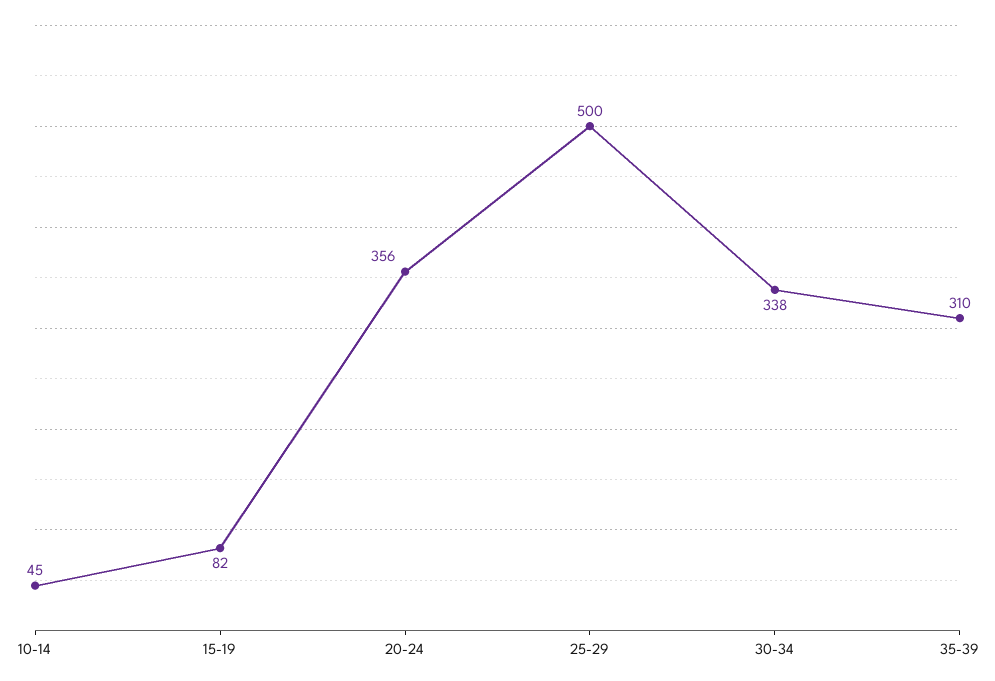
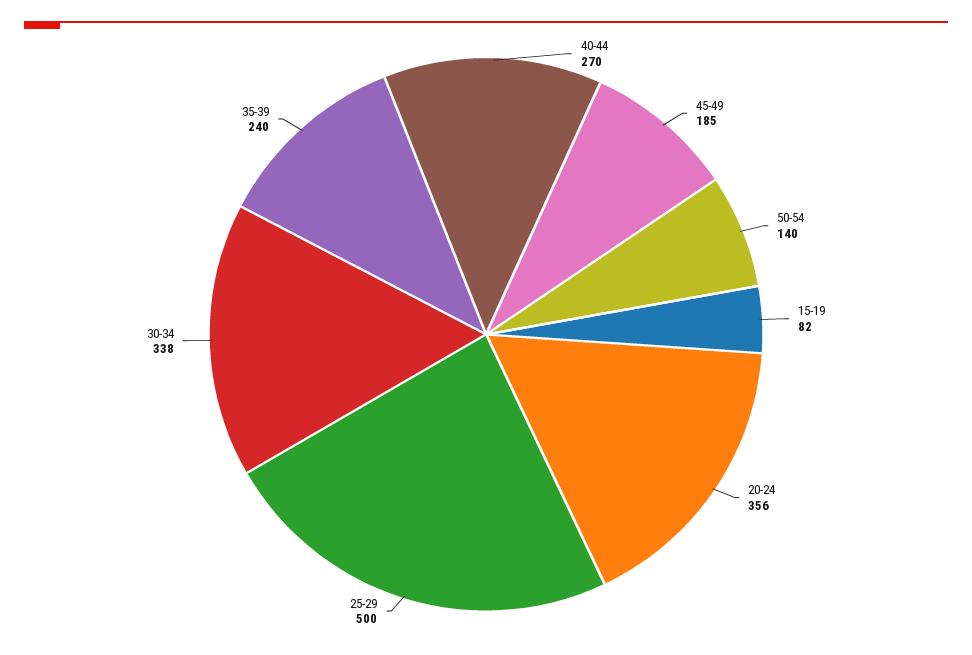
10-14: 45 -> none
35-39: 310 -> 240
40-44: none -> 270
45-49: none -> 185
50-54: none -> 140

